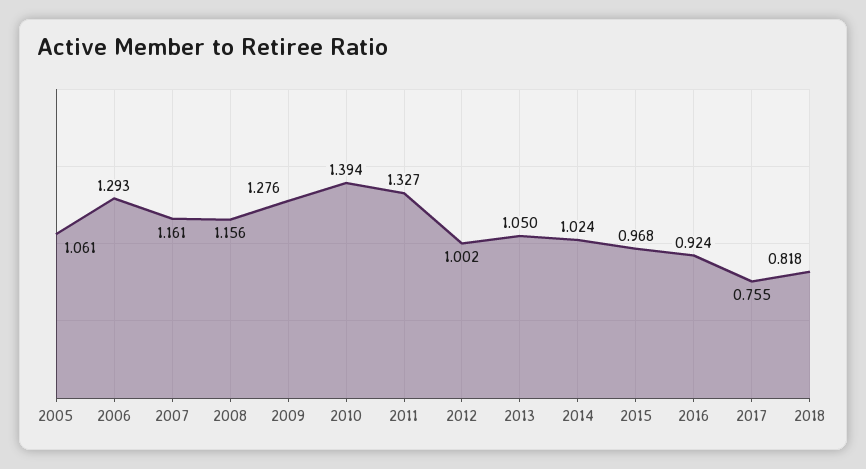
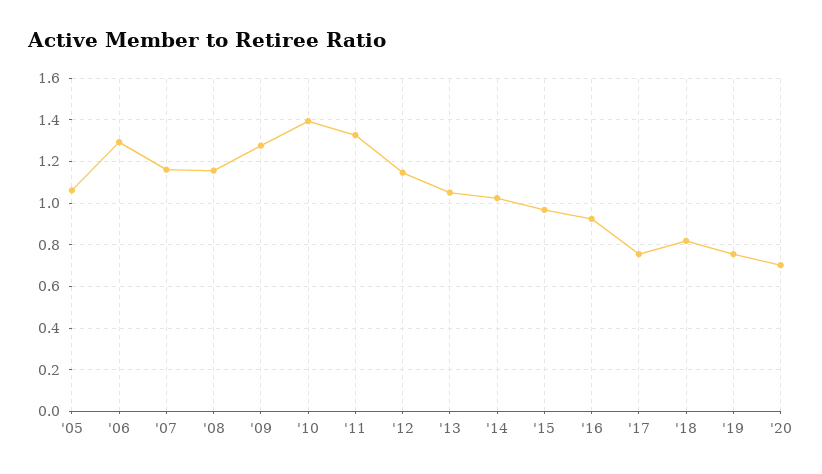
2012: 1.002 -> 1.15
'19: none -> 0.75
'20: none -> 0.7

